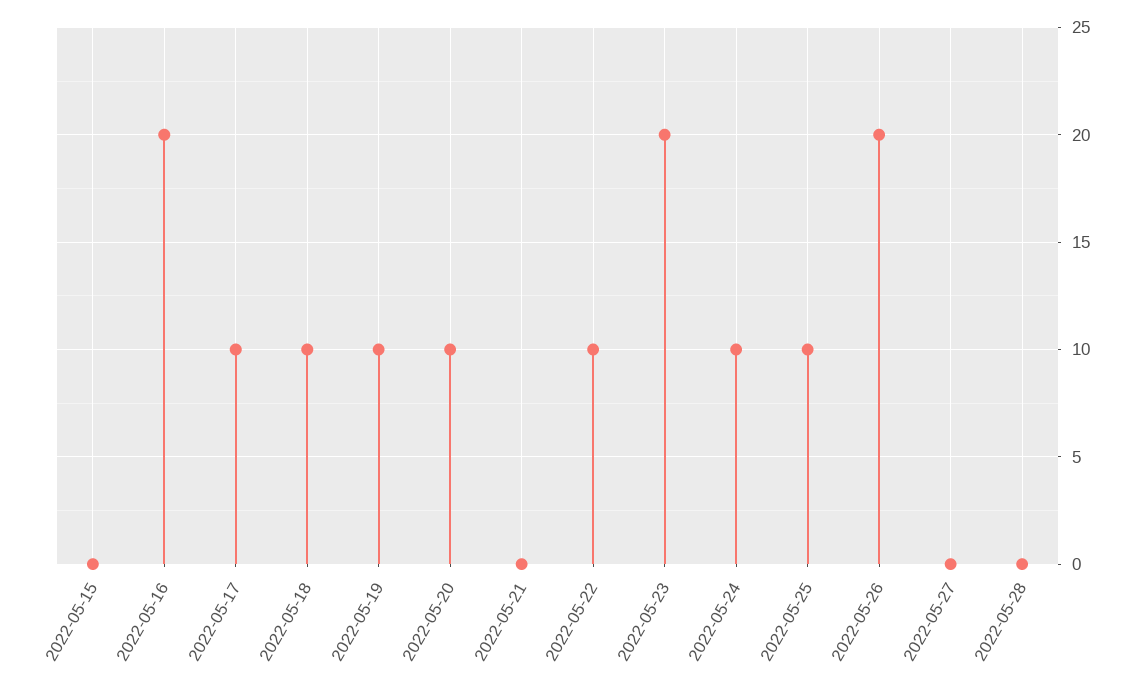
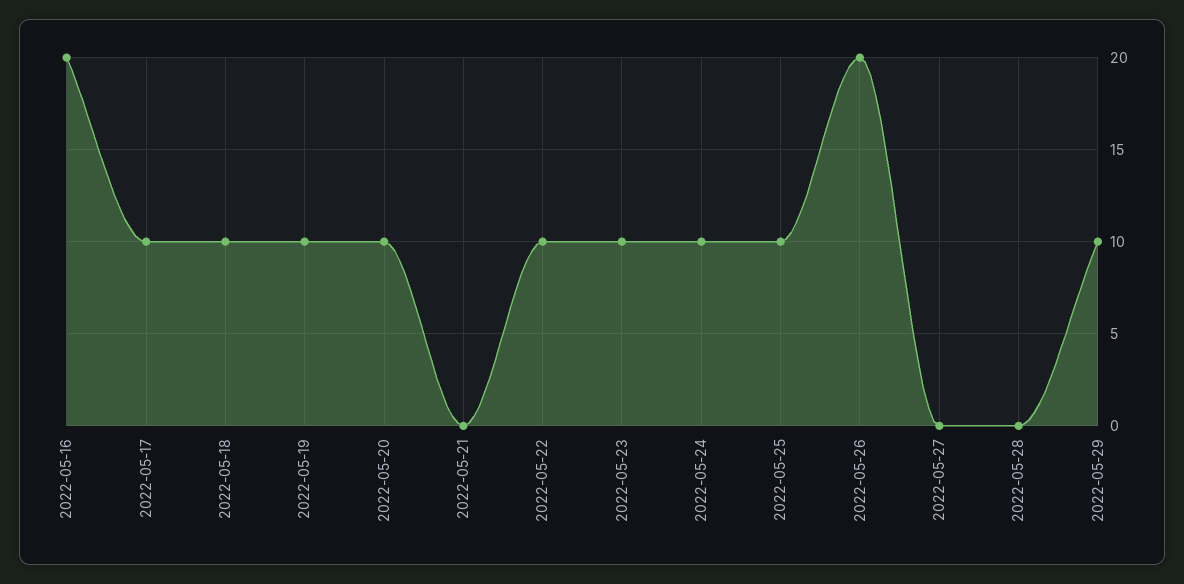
2022-05-15: 0 -> none
2022-05-23: 20 -> 10
2022-05-29: none -> 10

